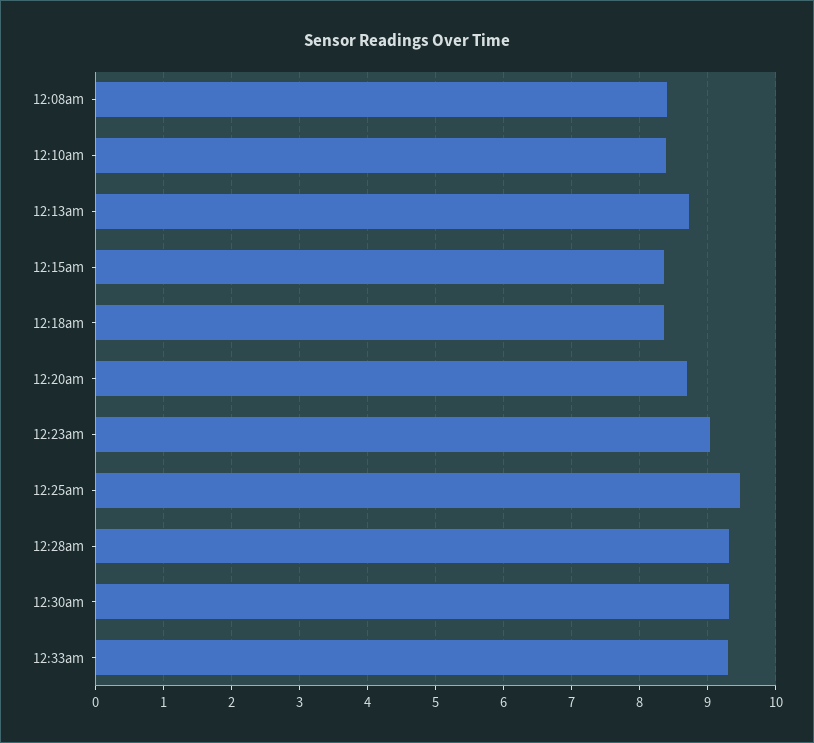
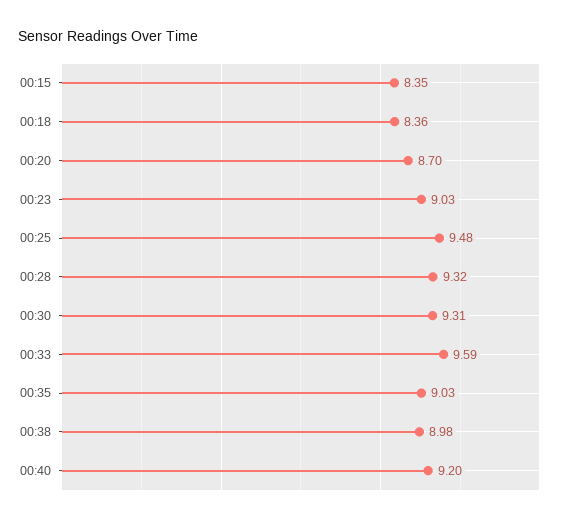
12:08am: 8.4 -> none
12:10am: 8.4 -> none
12:13am: 8.7 -> none
12:33am: 9.3 -> 9.59
00:35: none -> 9.03
00:38: none -> 8.98
00:40: none -> 9.2

